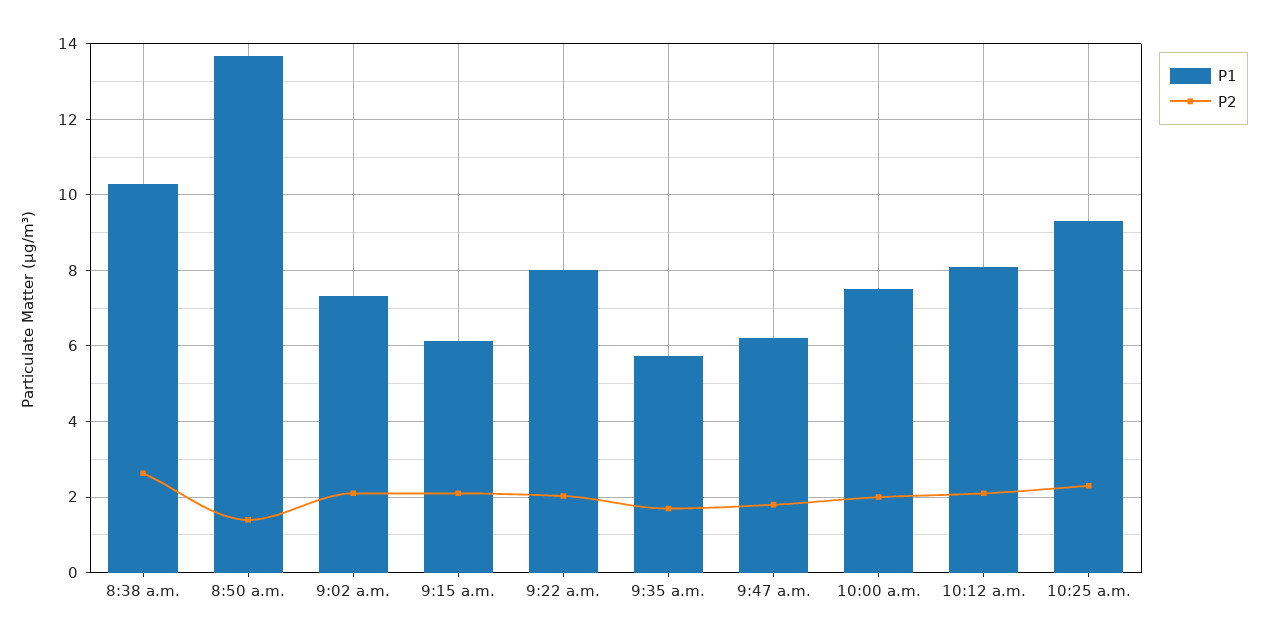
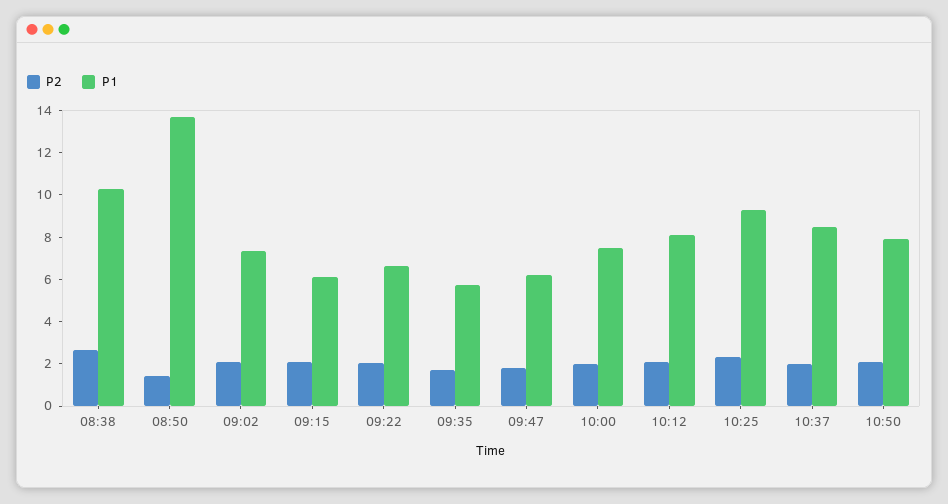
P1, 9:22 a.m.: 8 -> 6.5
P2, 10:37: none -> 2
P1, 10:37: none -> 8.5
P2, 10:50: none -> 2
P1, 10:50: none -> 8

